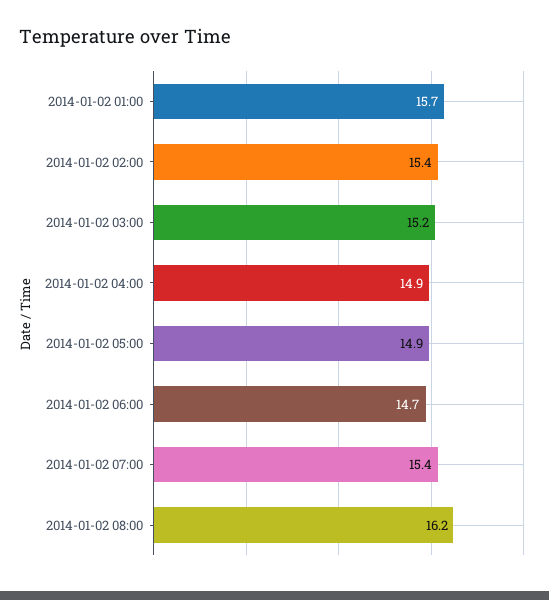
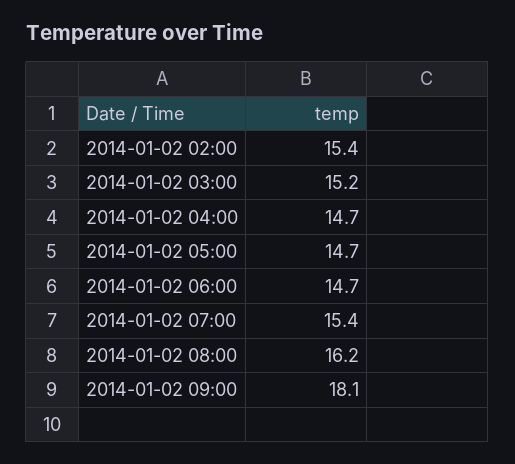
2014-01-02 01:00: 15.7 -> none
2014-01-02 04:00: 14.9 -> 14.7
2014-01-02 05:00: 14.9 -> 14.7
2014-01-02 09:00: none -> 18.1

